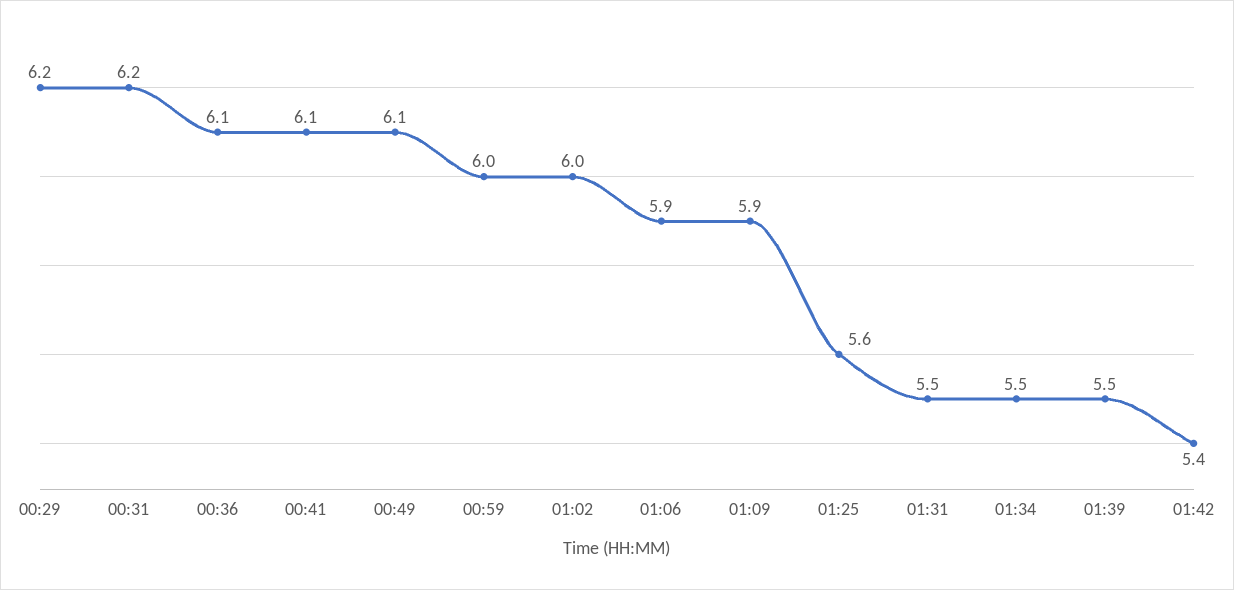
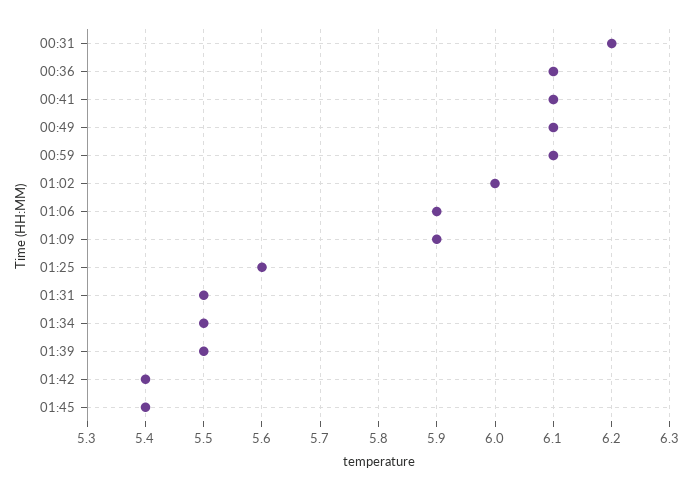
00:29: 6.2 -> none
00:59: 6 -> 6.1
01:45: none -> 5.4

